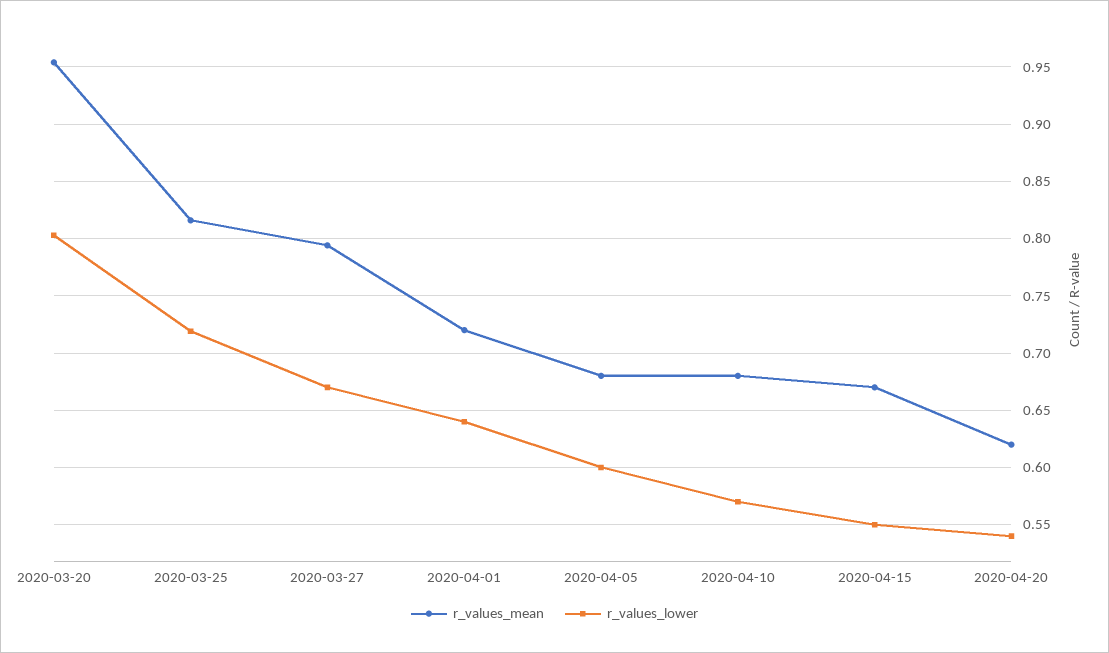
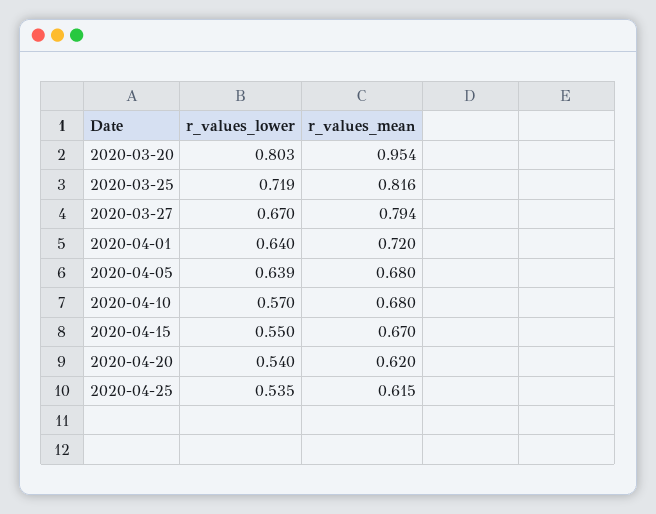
r_values_lower, 2020-04-05: 0.6 -> 0.639
r_values_lower, 2020-04-25: none -> 0.535
r_values_mean, 2020-04-25: none -> 0.615

